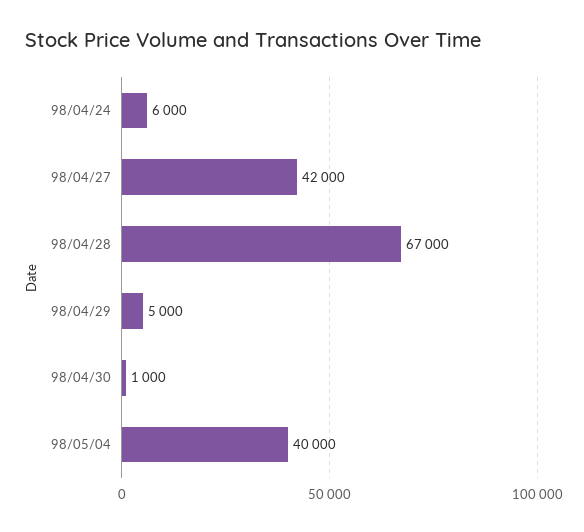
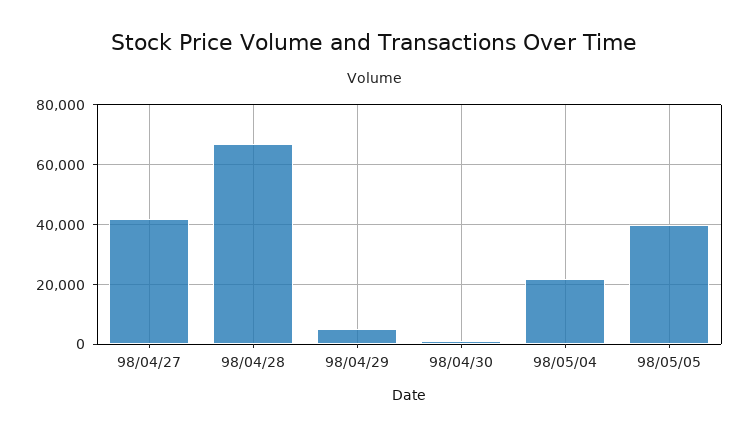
98/04/24: 6000 -> none
98/05/04: 40000 -> 22500
98/05/05: none -> 40000

